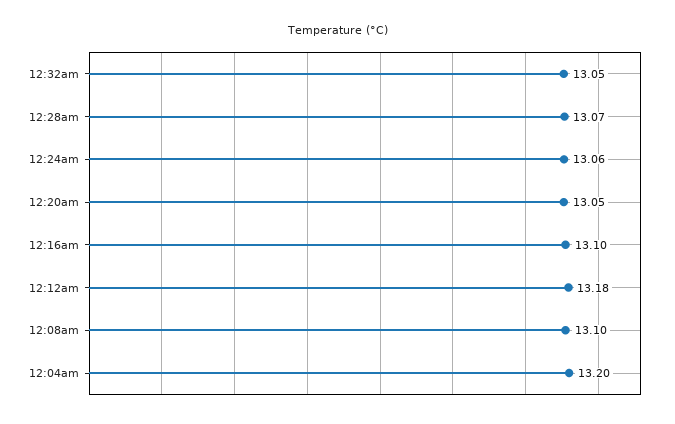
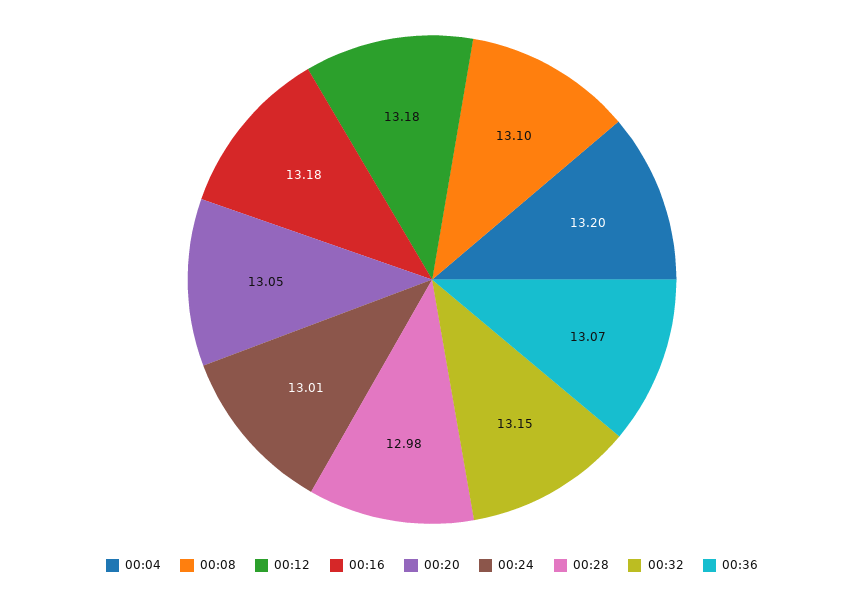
12:32am: 13.05 -> 13.15
12:28am: 13.07 -> 12.98
12:24am: 13.06 -> 13.01
12:16am: 13.1 -> 13.18
00:36: none -> 13.07

